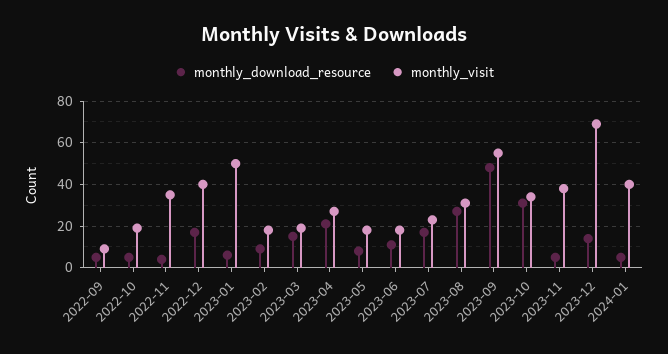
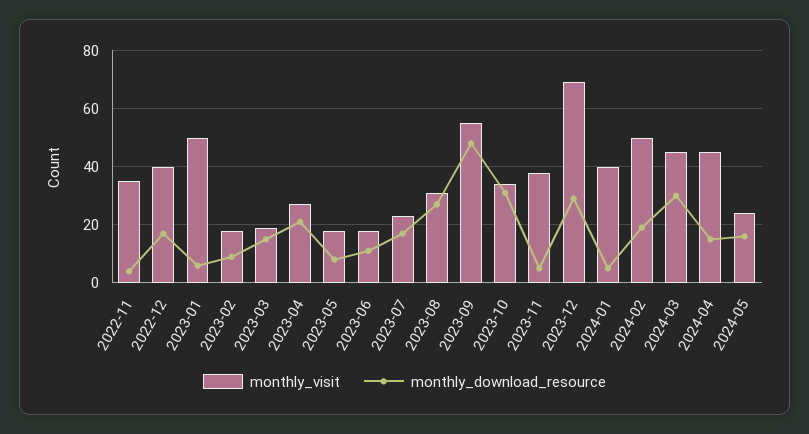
monthly_download_resource, 2022-09: 5 -> none
monthly_visit, 2022-09: 10 -> none
monthly_download_resource, 2022-10: 5 -> none
monthly_visit, 2022-10: 20 -> none
monthly_download_resource, 2023-12: 15 -> 30
monthly_visit, 2024-02: none -> 50
monthly_download_resource, 2024-02: none -> 20
monthly_visit, 2024-03: none -> 45
monthly_download_resource, 2024-03: none -> 30
monthly_visit, 2024-04: none -> 45
monthly_download_resource, 2024-04: none -> 15
monthly_visit, 2024-05: none -> 25
monthly_download_resource, 2024-05: none -> 15

